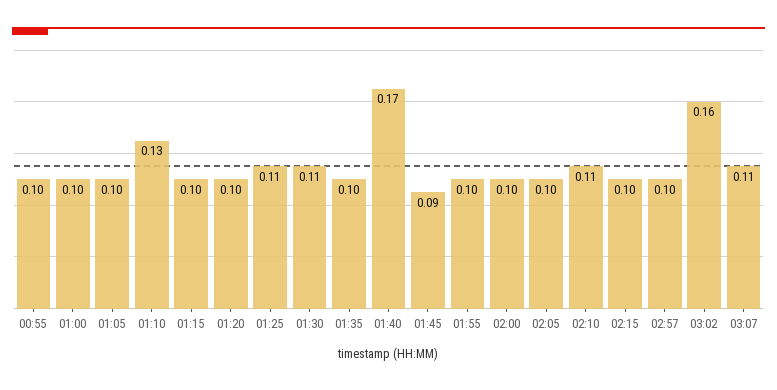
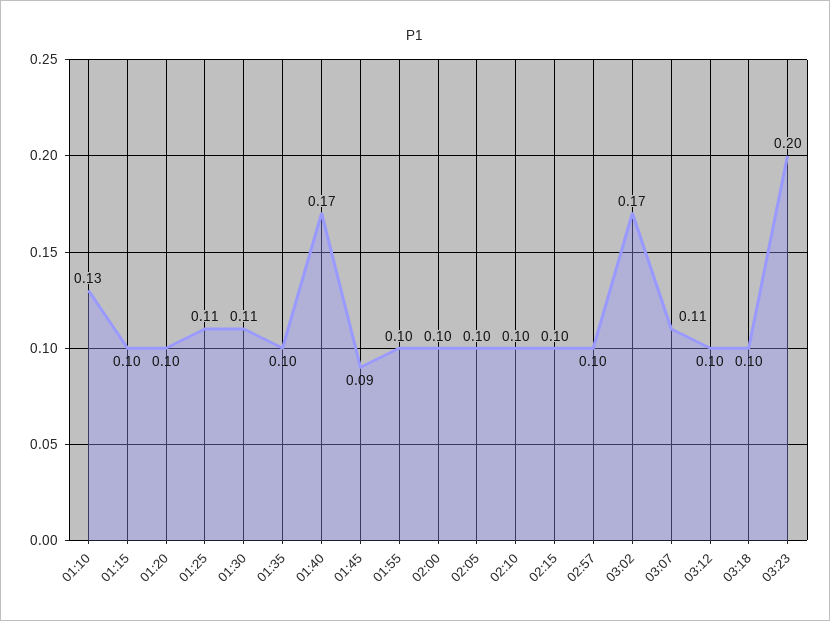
00:55: 0.1 -> none
01:00: 0.1 -> none
01:05: 0.1 -> none
02:10: 0.11 -> 0.1
03:02: 0.16 -> 0.17
03:12: none -> 0.1
03:18: none -> 0.1
03:23: none -> 0.2

